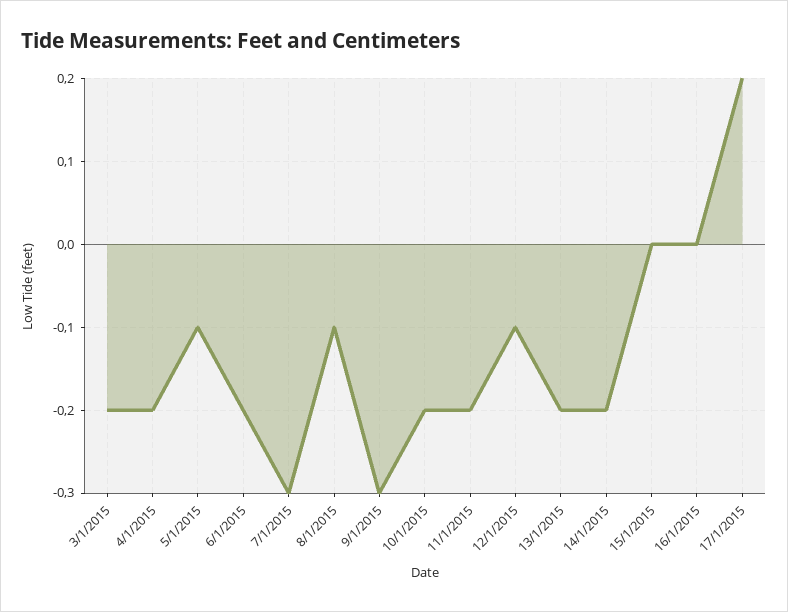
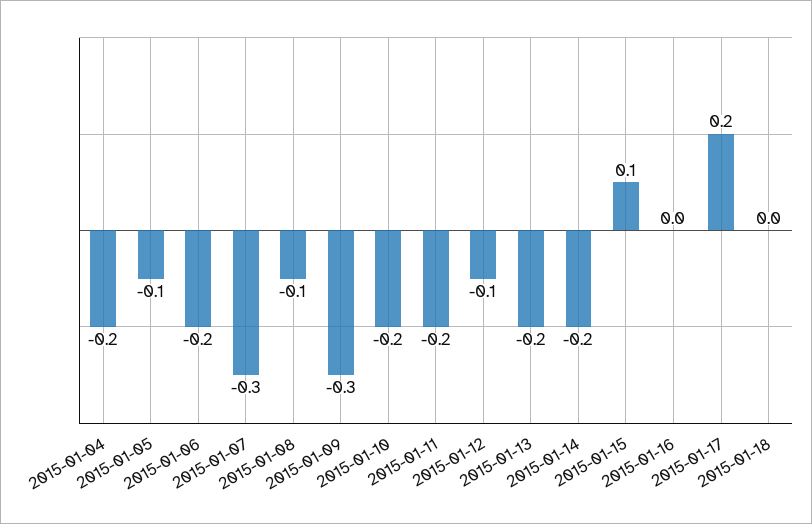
3/1/2015: -0.2 -> none
15/1/2015: 0 -> 0.1
2015-01-18: none -> 0

